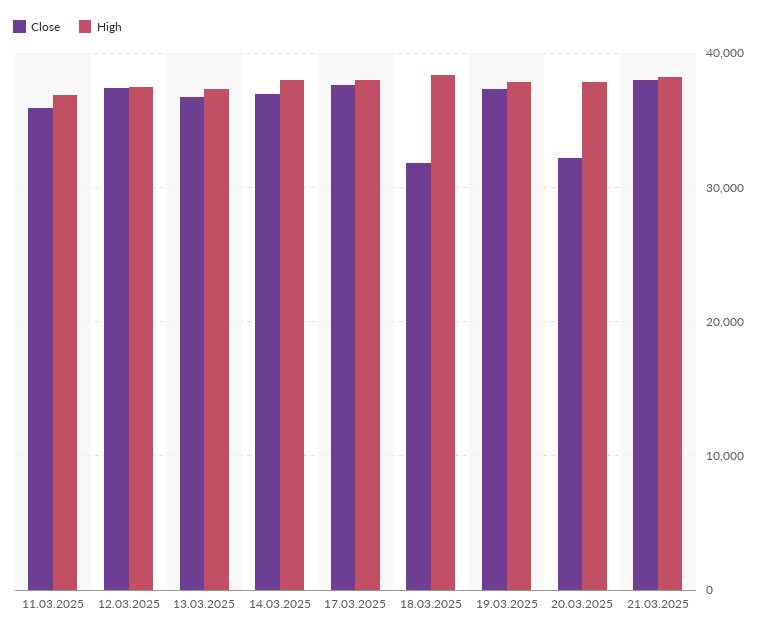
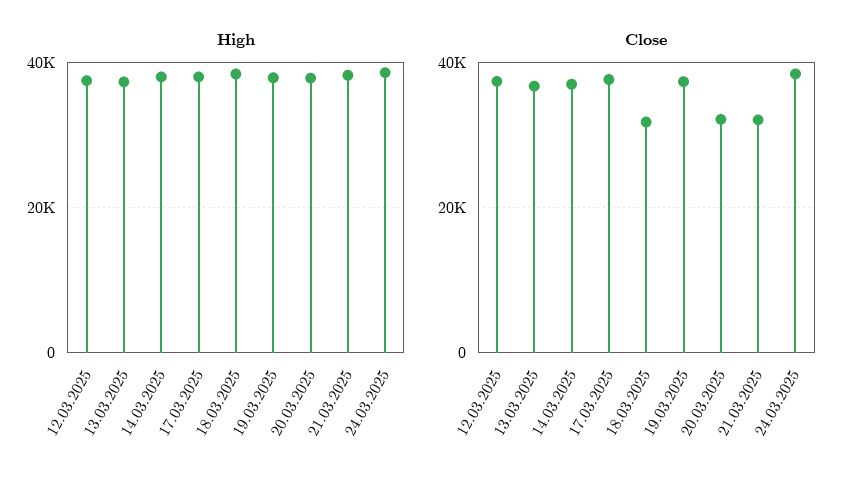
Close, 11.03.2025: 36000 -> none
High, 11.03.2025: 37000 -> none
Close, 21.03.2025: 38000 -> 32000
High, 24.03.2025: none -> 38000
Close, 24.03.2025: none -> 38000

